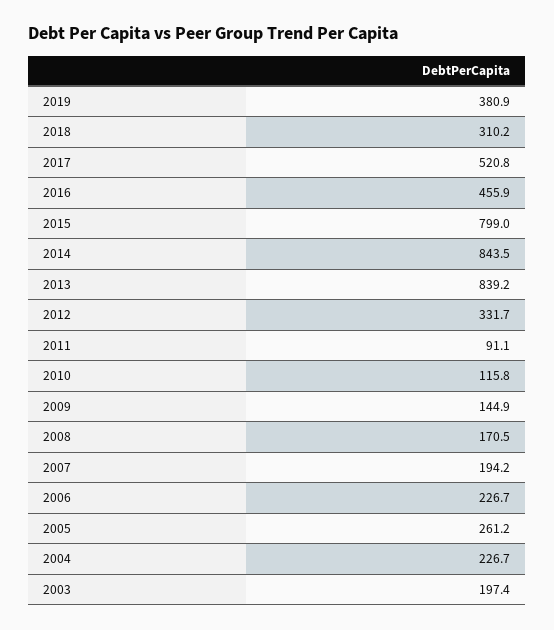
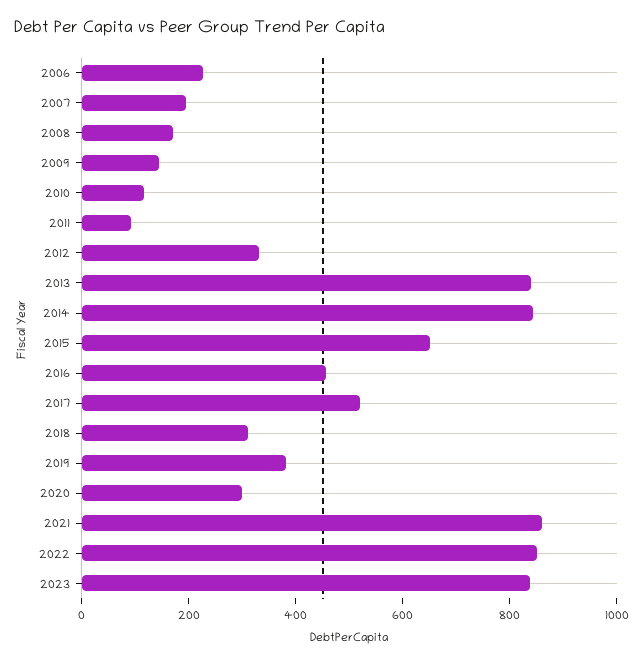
2015: 799 -> 650
2005: 261.2 -> none
2004: 226.7 -> none
2003: 197.4 -> none
2020: none -> 300
2021: none -> 850
2022: none -> 850
2023: none -> 850

